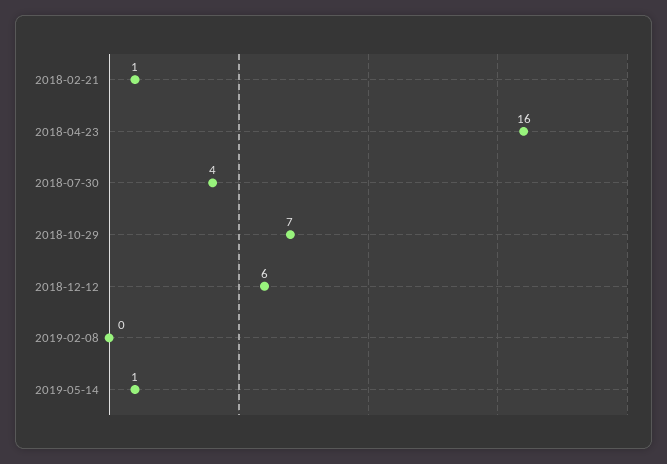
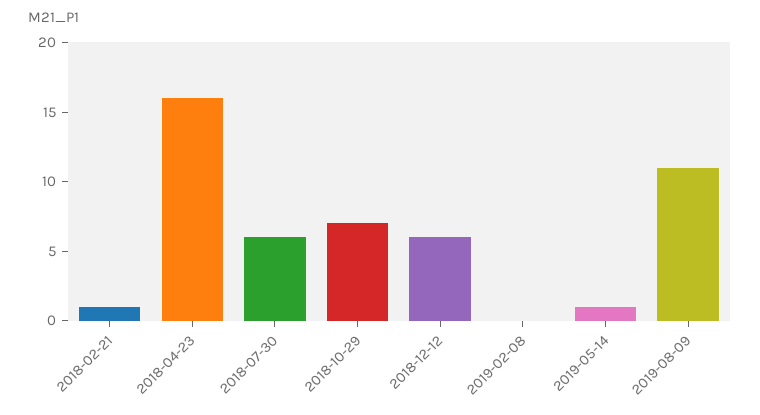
2018-07-30: 4 -> 6
2019-08-09: none -> 11

